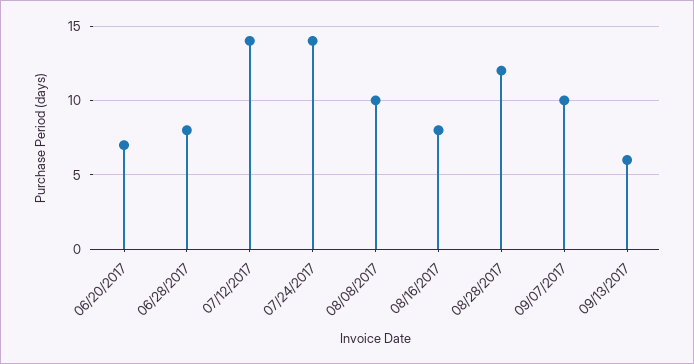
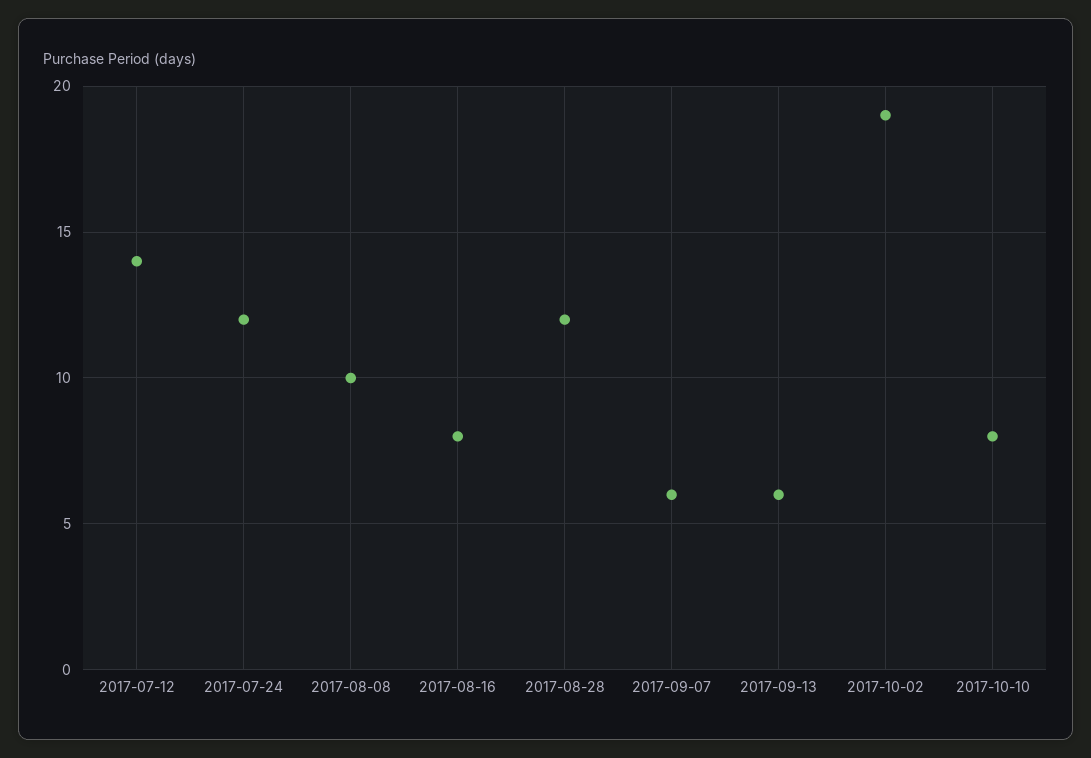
06/20/2017: 7 -> none
06/28/2017: 8 -> none
07/24/2017: 14 -> 12
09/07/2017: 10 -> 6
2017-10-02: none -> 19
2017-10-10: none -> 8

